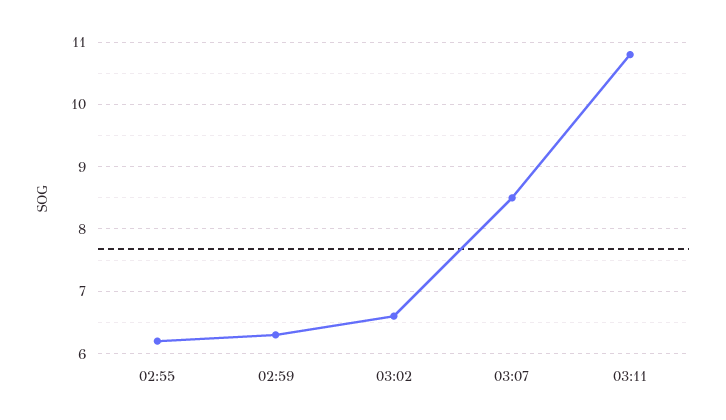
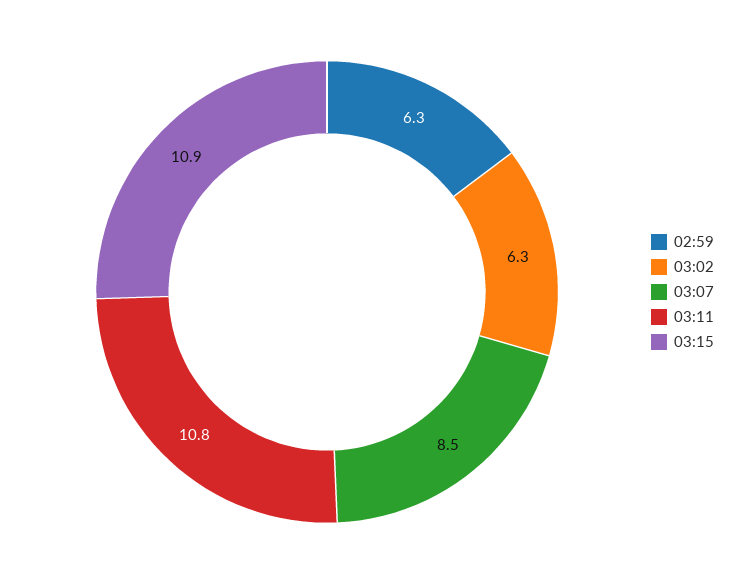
02:55: 6.2 -> none
03:02: 6.6 -> 6.3
03:15: none -> 10.9

